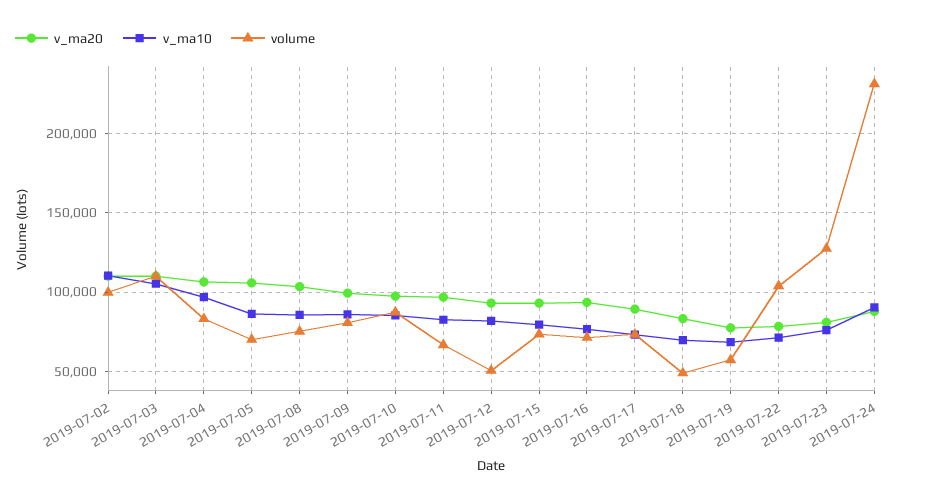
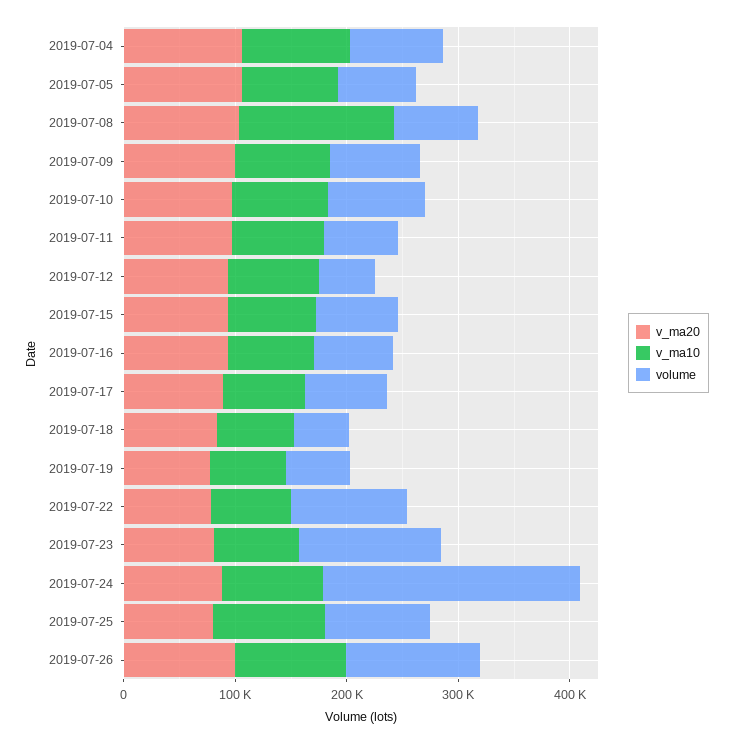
v_ma20, 2019-07-02: 110000 -> none
v_ma10, 2019-07-02: 110000 -> none
volume, 2019-07-02: 100000 -> none
v_ma20, 2019-07-03: 110000 -> none
v_ma10, 2019-07-03: 105000 -> none
volume, 2019-07-03: 110000 -> none
v_ma10, 2019-07-08: 85000 -> 140000
v_ma20, 2019-07-25: none -> 80000
v_ma10, 2019-07-25: none -> 100000
volume, 2019-07-25: none -> 100000
v_ma20, 2019-07-26: none -> 100000
v_ma10, 2019-07-26: none -> 100000
volume, 2019-07-26: none -> 120000

